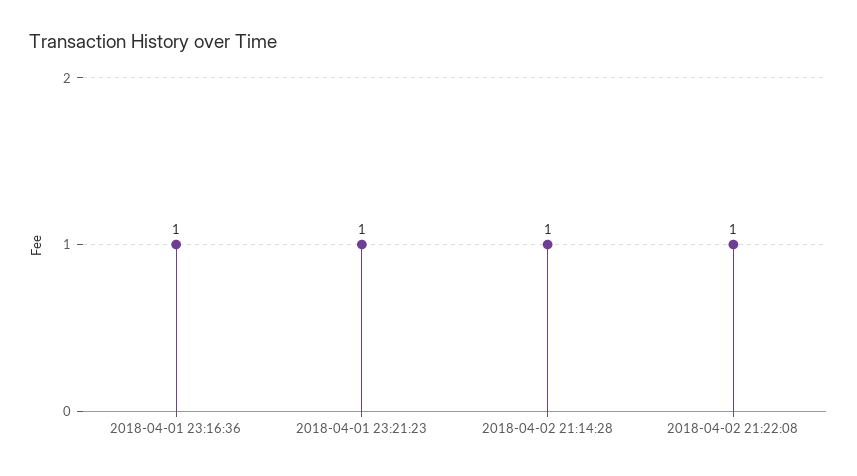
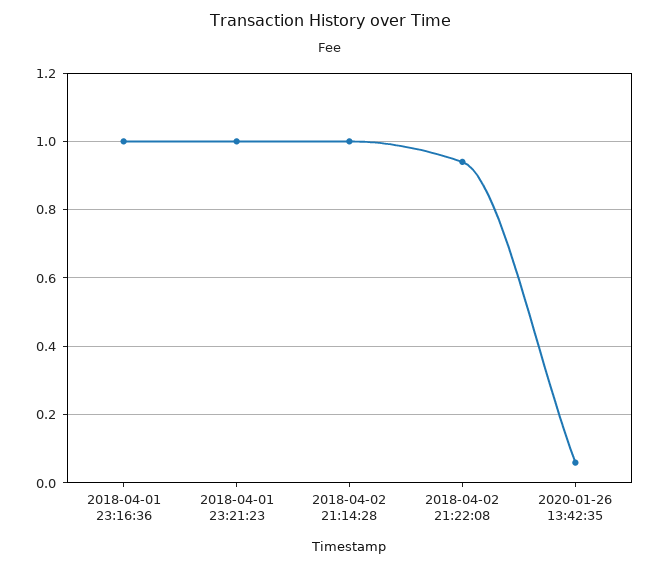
2018-04-02 21:22:08: 1 -> 0.94
2020-01-26 13:42:35: none -> 0.06

